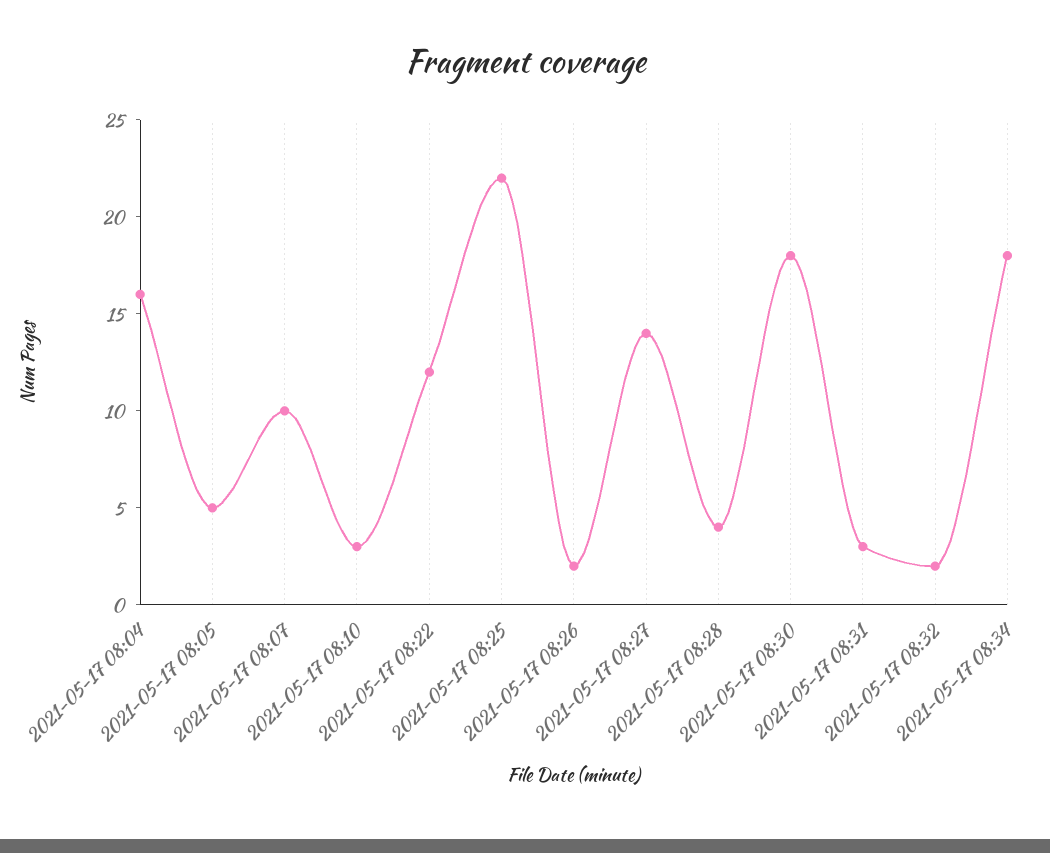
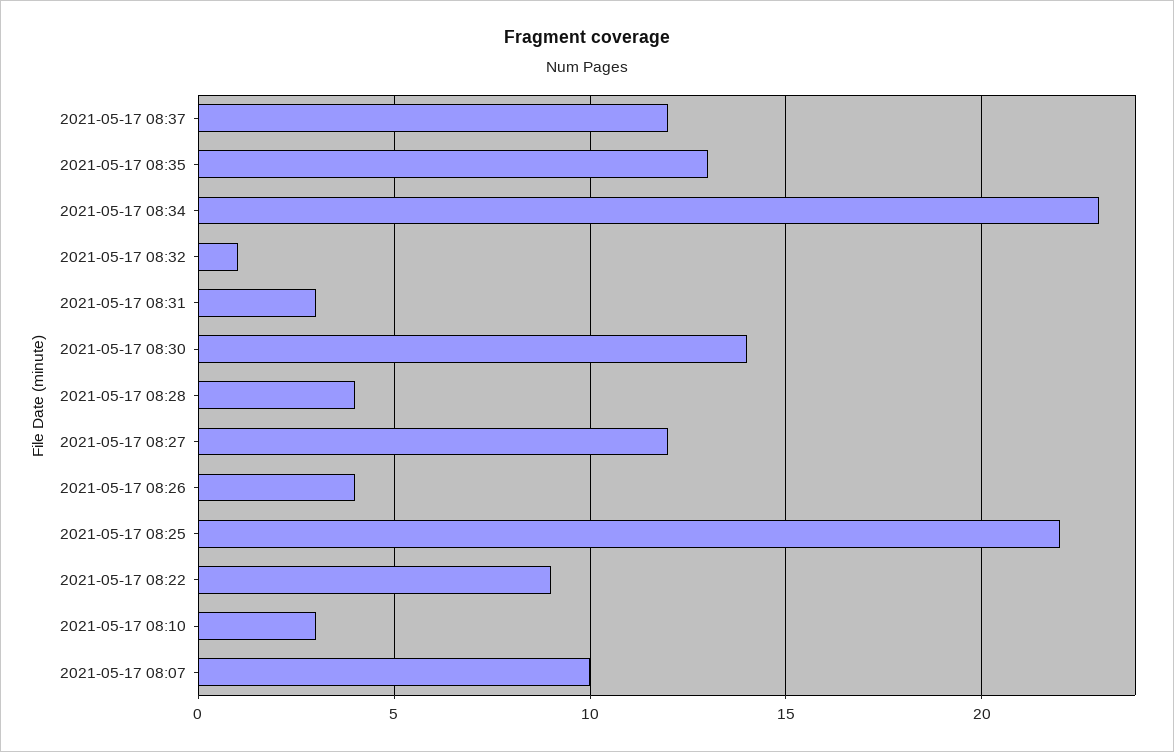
2021-05-17 08:04: 16 -> none
2021-05-17 08:05: 5 -> none
2021-05-17 08:22: 12 -> 9
2021-05-17 08:26: 2 -> 4
2021-05-17 08:27: 14 -> 12
2021-05-17 08:30: 18 -> 14
2021-05-17 08:32: 2 -> 1
2021-05-17 08:34: 18 -> 23
2021-05-17 08:37: none -> 12
2021-05-17 08:35: none -> 13

